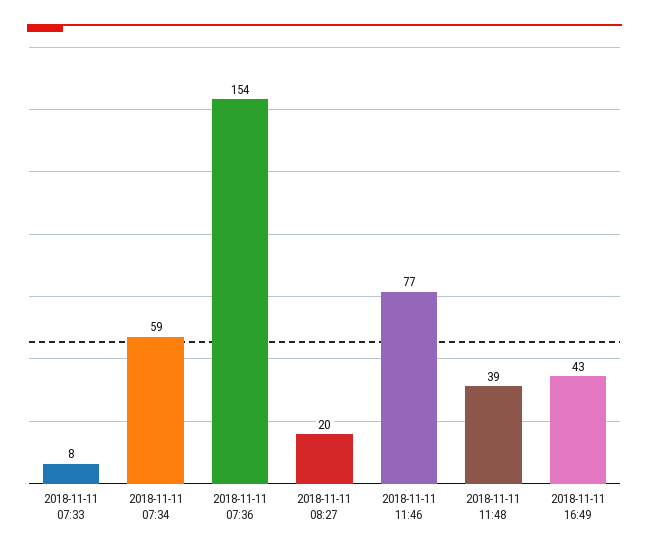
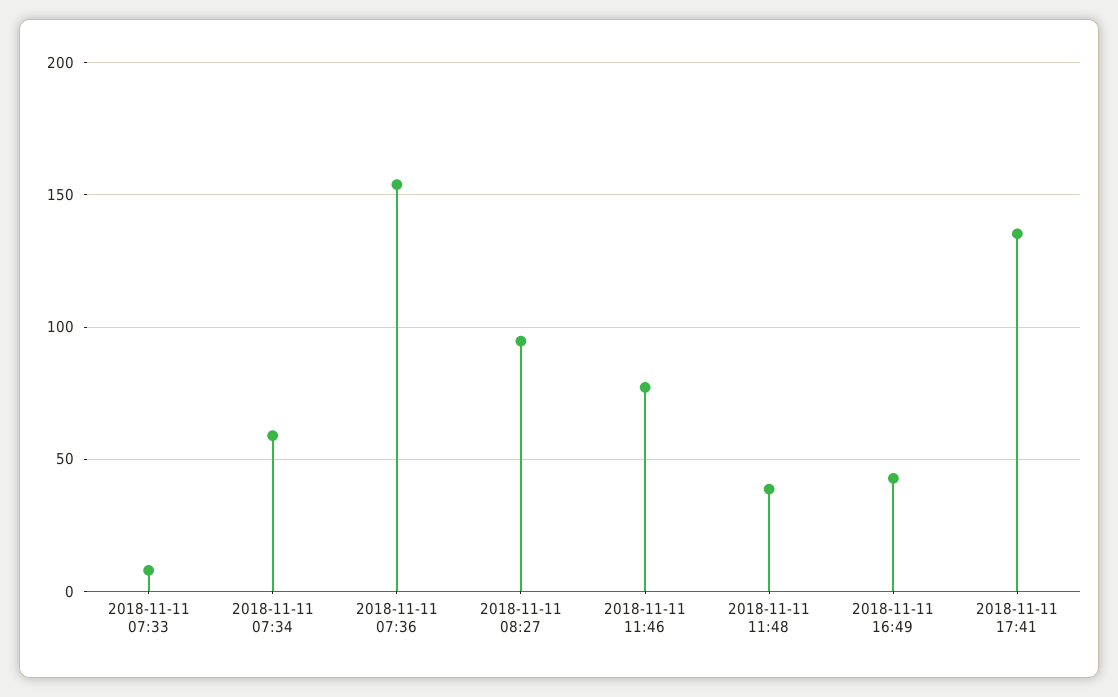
2018-11-11 08:27: 20 -> 95
2018-11-11 17:41: none -> 135

